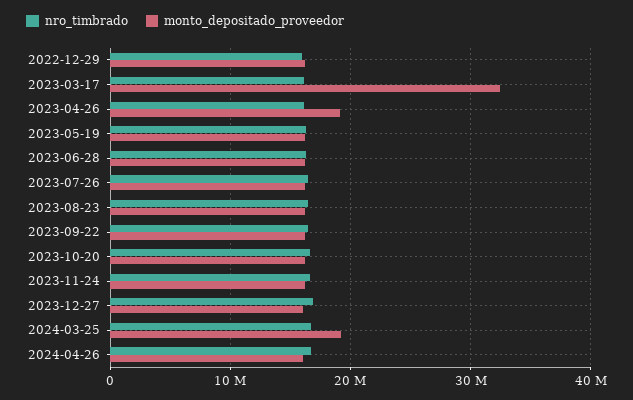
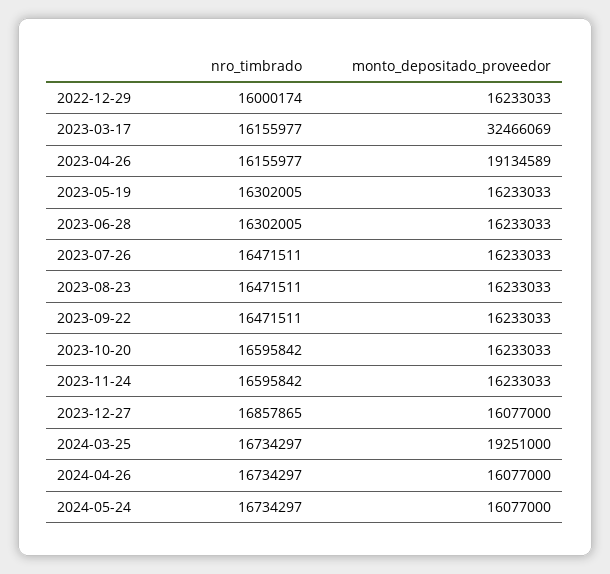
nro_timbrado, 2024-05-24: none -> 16734297
monto_depositado_proveedor, 2024-05-24: none -> 16077000

